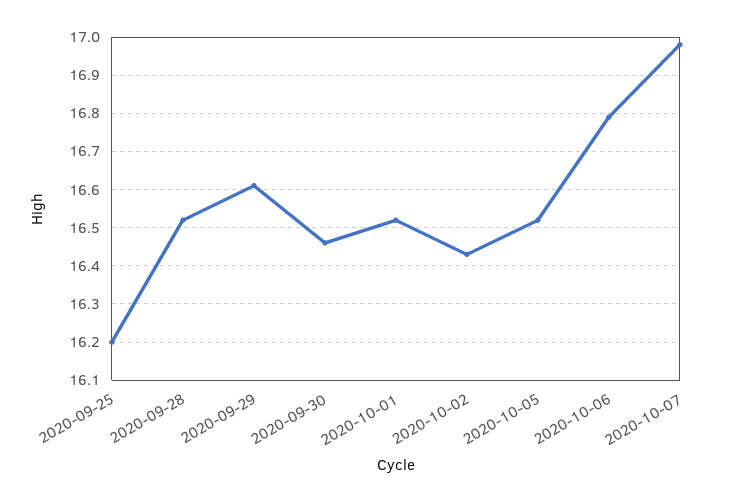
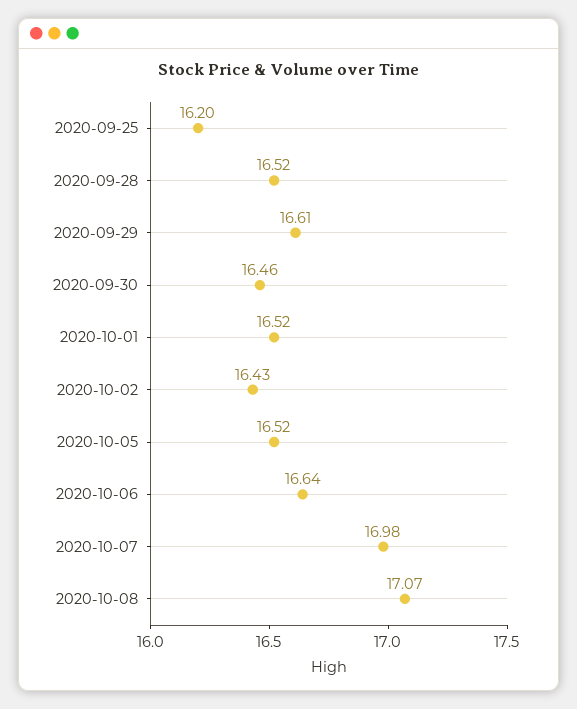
2020-10-06: 16.8 -> 16.64
2020-10-08: none -> 17.07

